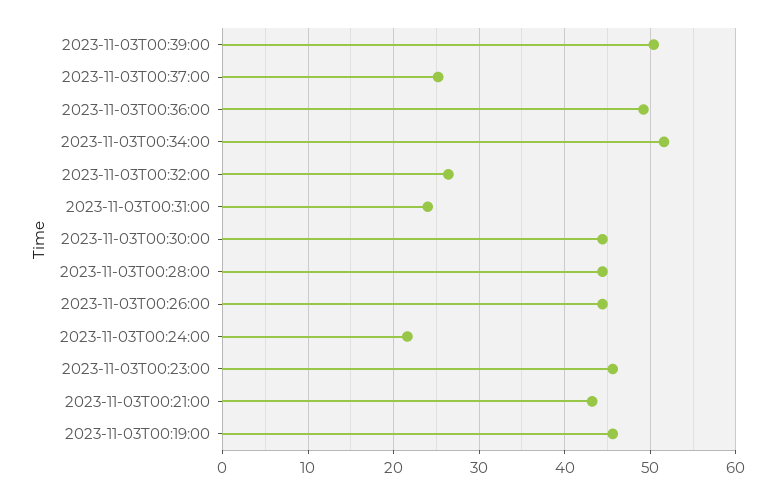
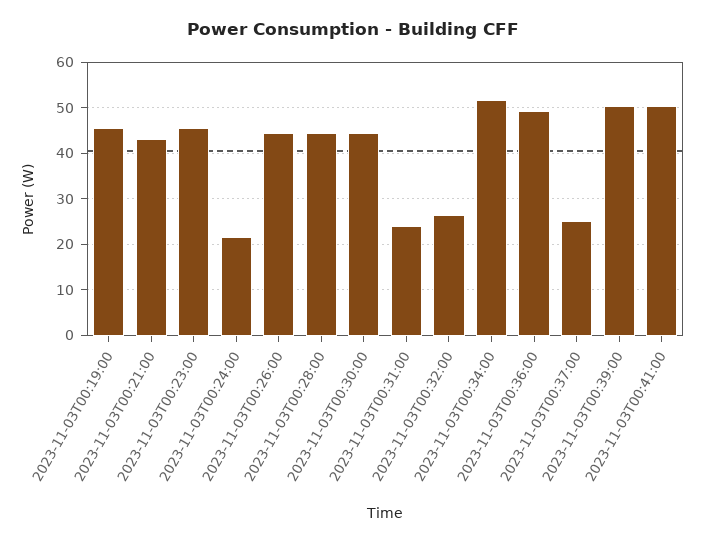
2023-11-03T00:41:00: none -> 50

